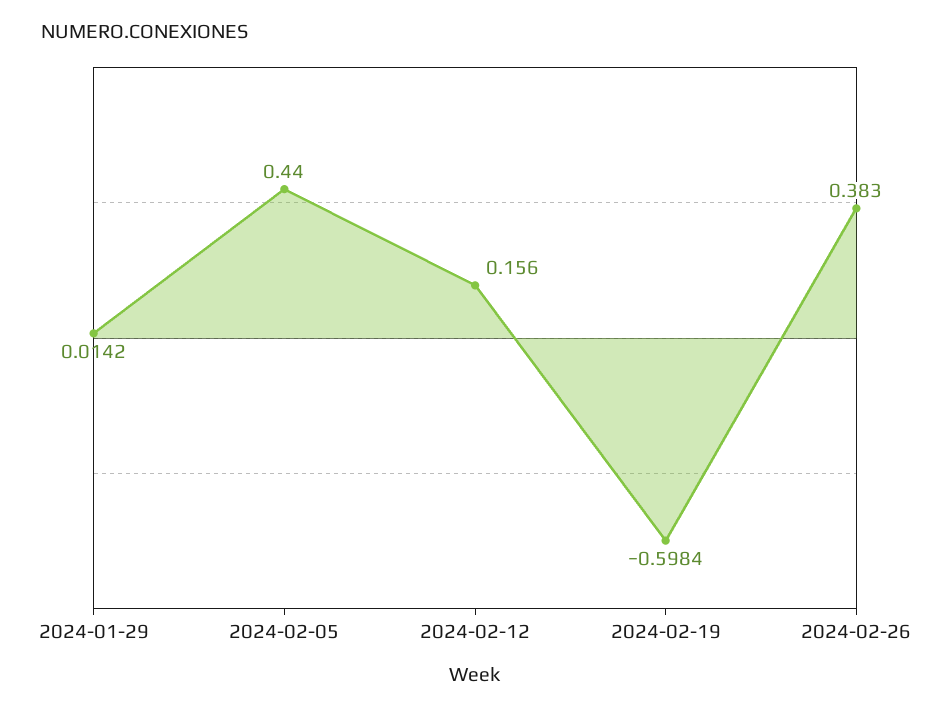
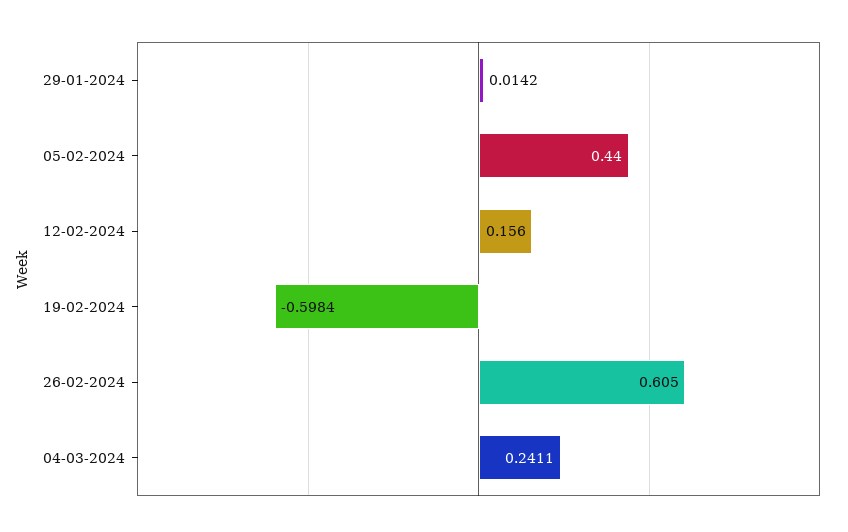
2024-02-26: 0.383 -> 0.605
04-03-2024: none -> 0.2411

